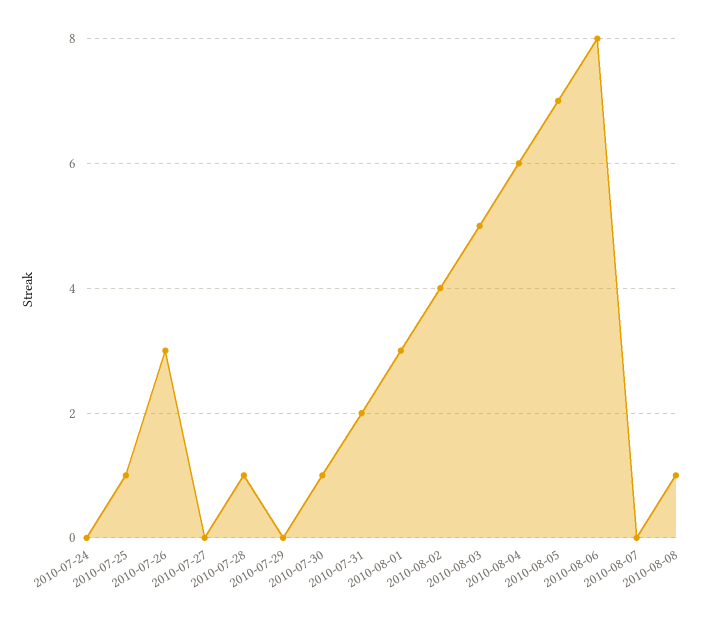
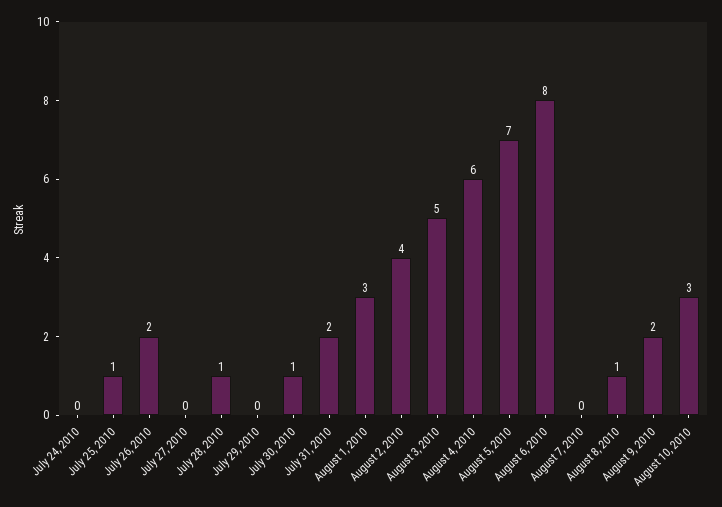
2010-07-26: 3 -> 2
August 9, 2010: none -> 2
August 10, 2010: none -> 3

